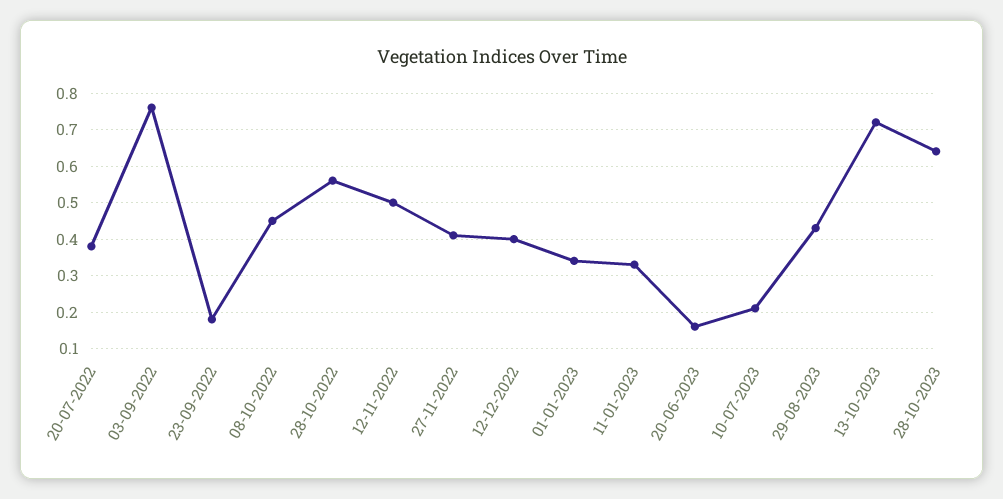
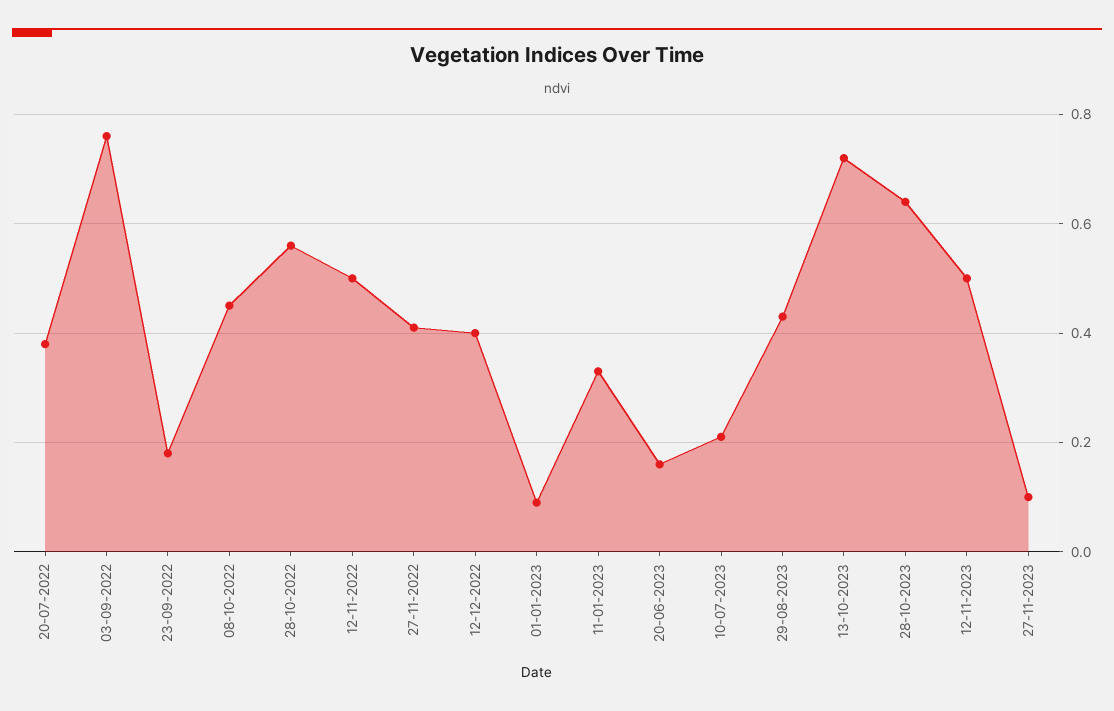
01-01-2023: 0.35 -> 0.1
12-11-2023: none -> 0.5
27-11-2023: none -> 0.1

